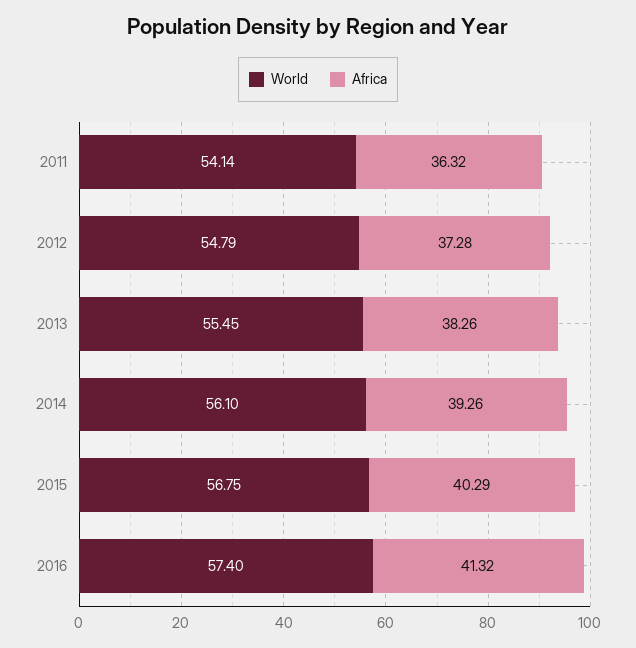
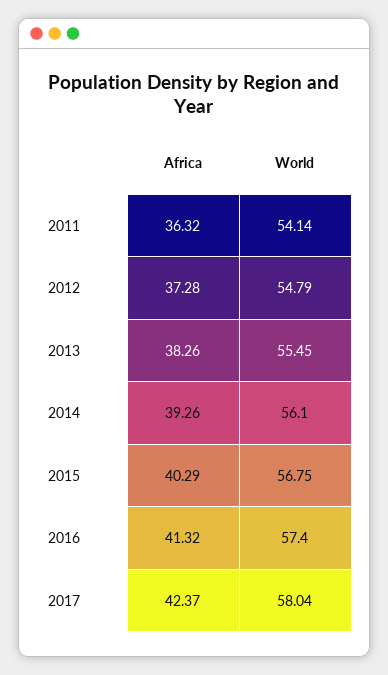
Africa, 2017: none -> 42.37
World, 2017: none -> 58.04

